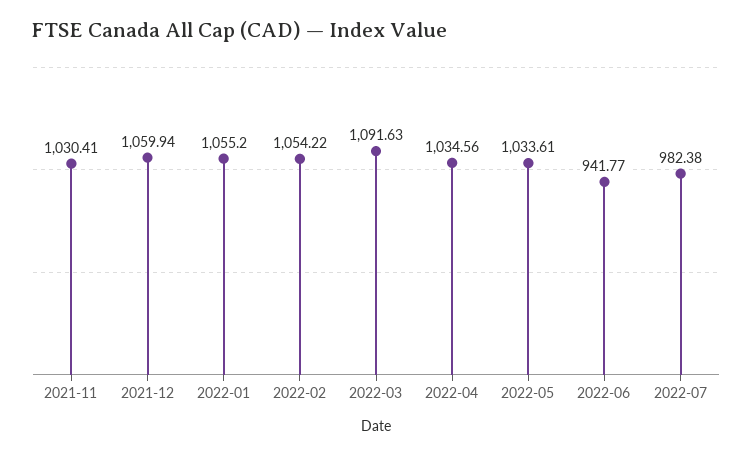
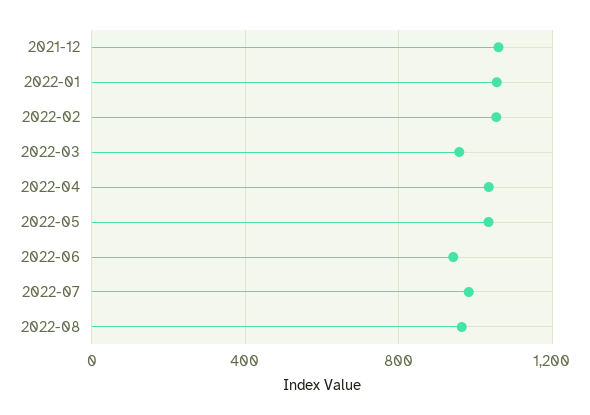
2021-11: 1030.41 -> none
2022-03: 1091.63 -> 950
2022-08: none -> 950

